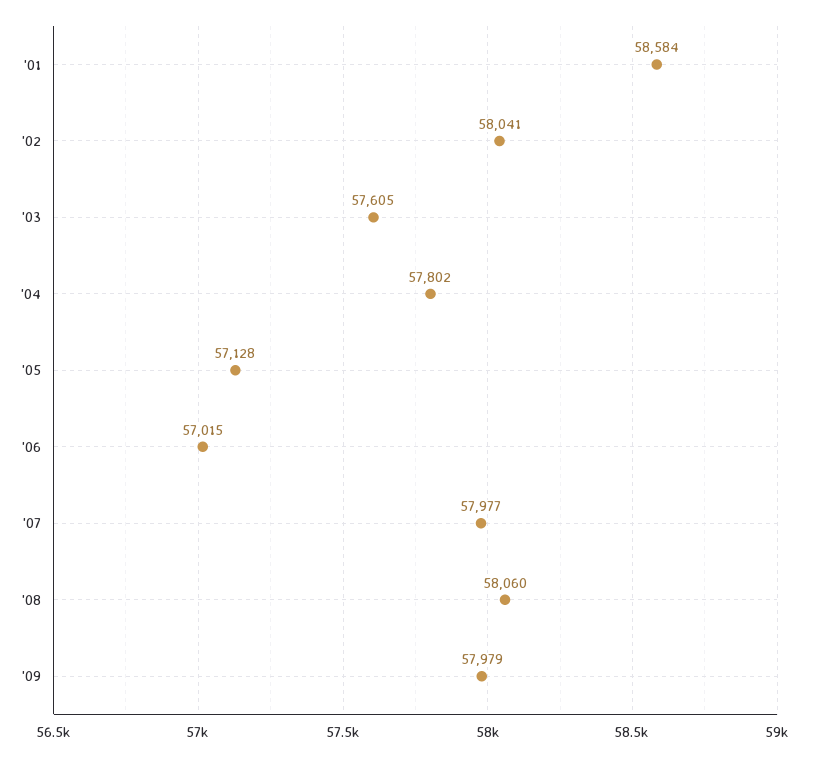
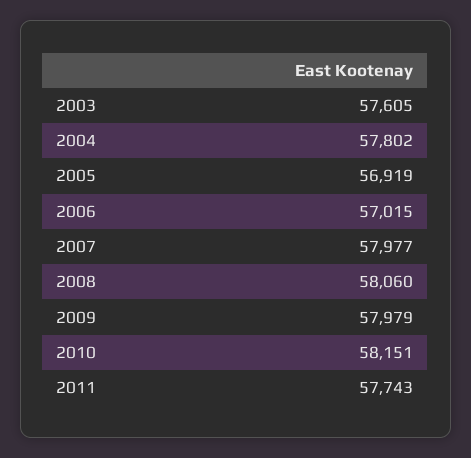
'01: 58584 -> none
'02: 58041 -> none
'05: 57128 -> 56919
2010: none -> 58151
2011: none -> 57743

